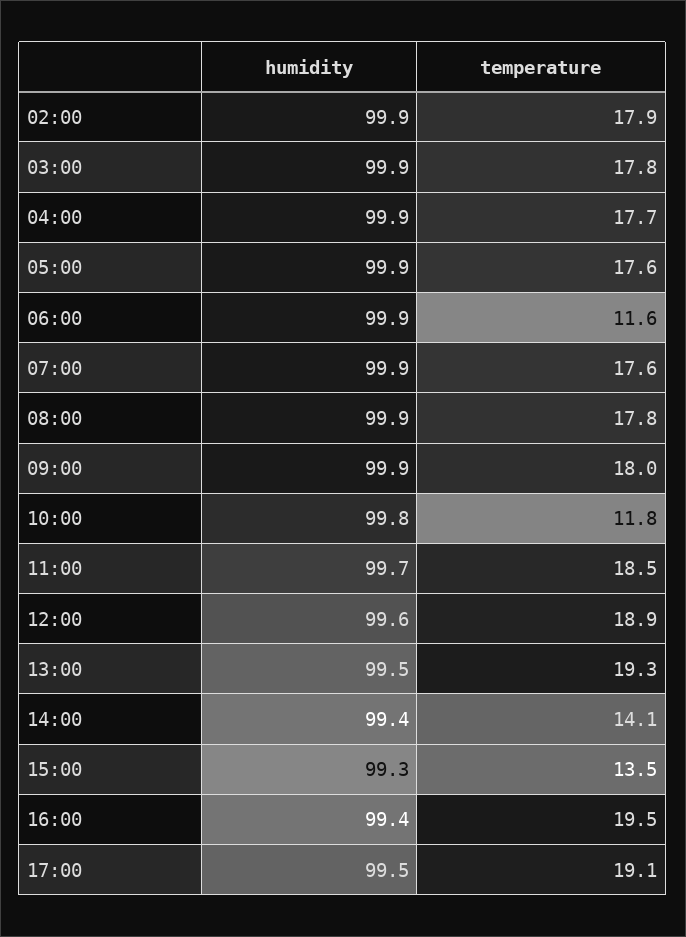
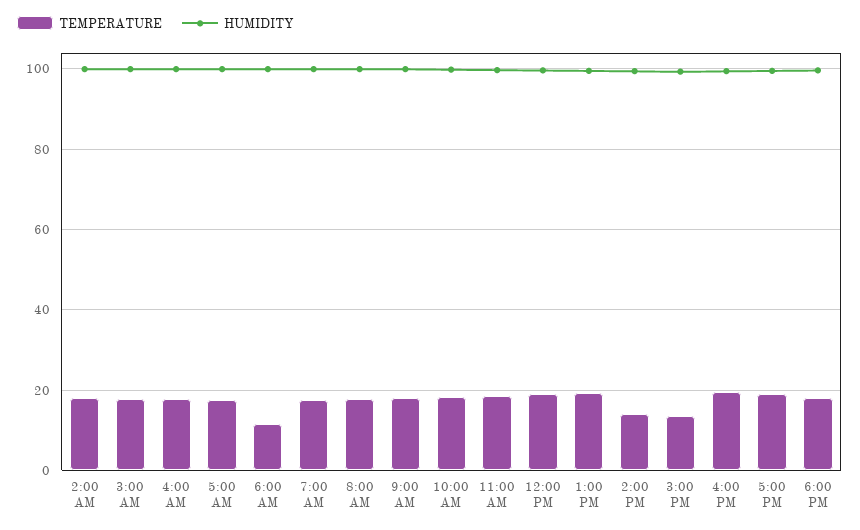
temperature, 10:00: 11.8 -> 18
temperature, 6:00 PM: none -> 18
humidity, 6:00 PM: none -> 100

